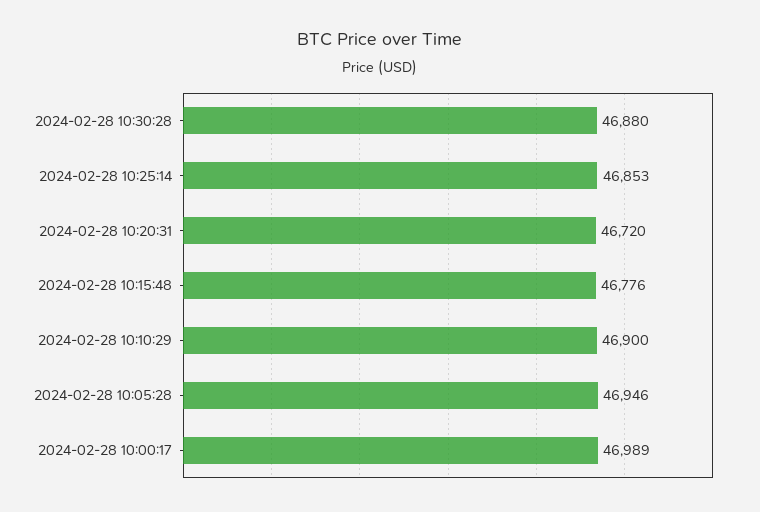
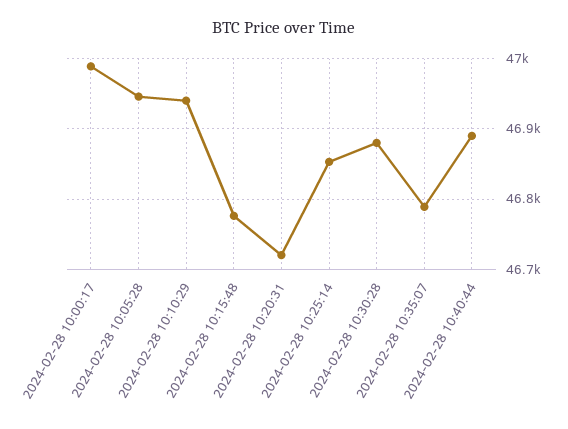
2024-02-28 10:10:29: 46900 -> 46940
2024-02-28 10:35:07: none -> 46790
2024-02-28 10:40:44: none -> 46890

